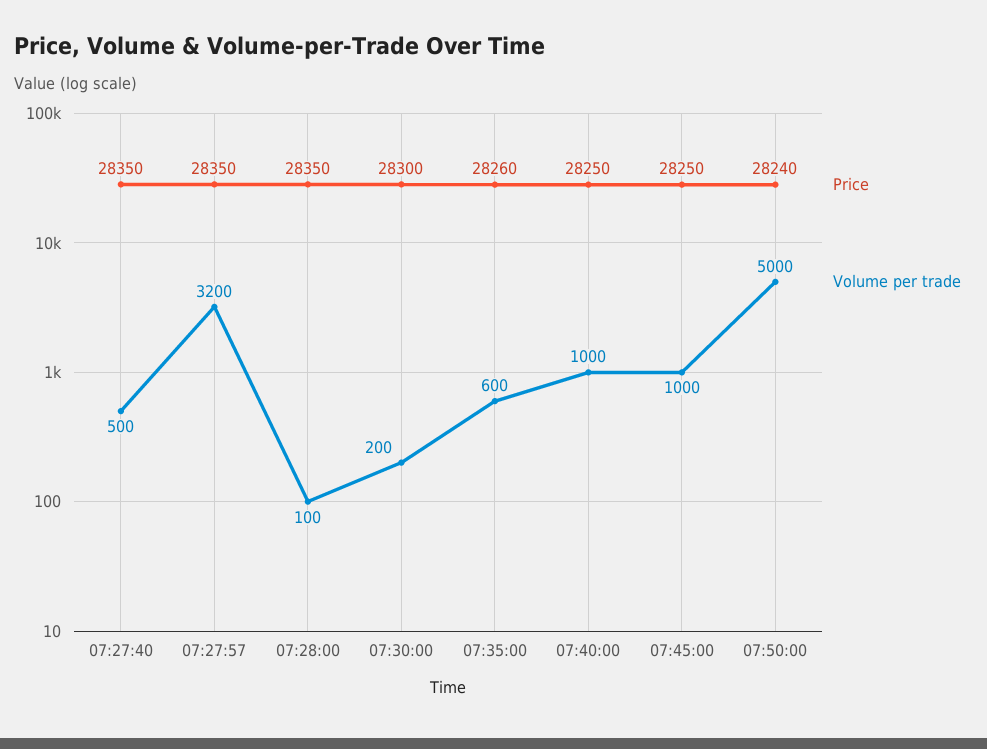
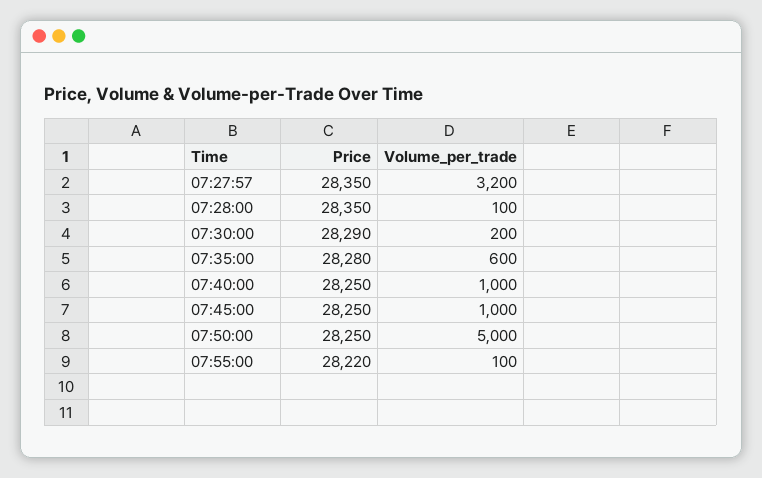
Price, 07:27:40: 28350 -> none
Volume per trade, 07:27:40: 500 -> none
Price, 07:30:00: 28300 -> 28290
Price, 07:35:00: 28260 -> 28280
Price, 07:50:00: 28240 -> 28250
Price, 07:55:00: none -> 28220
Volume per trade, 07:55:00: none -> 100

